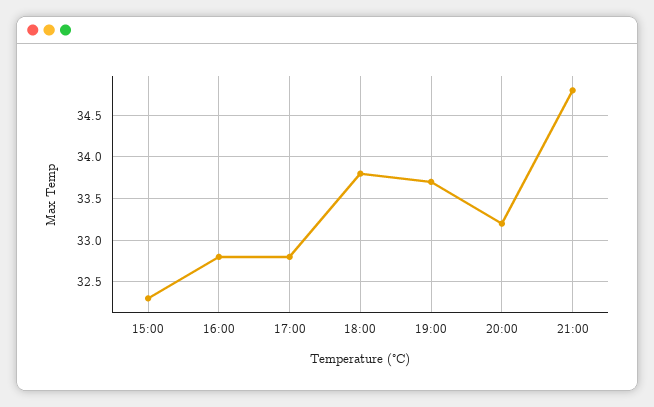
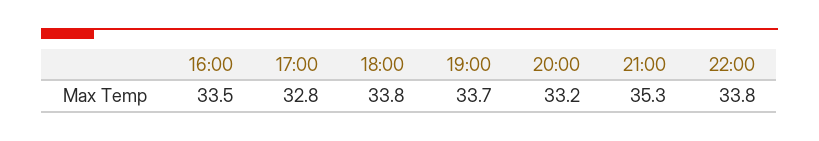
15:00: 32.3 -> none
16:00: 32.8 -> 33.5
21:00: 34.8 -> 35.3
22:00: none -> 33.8

